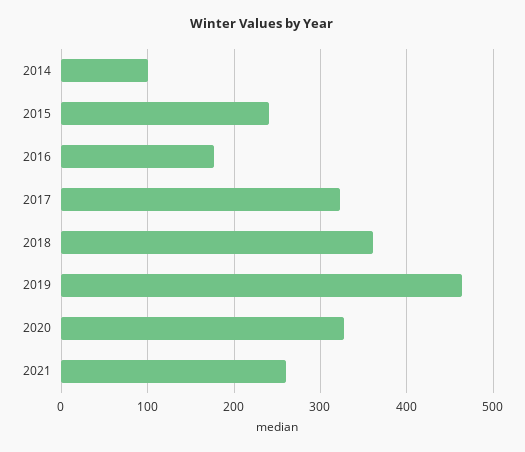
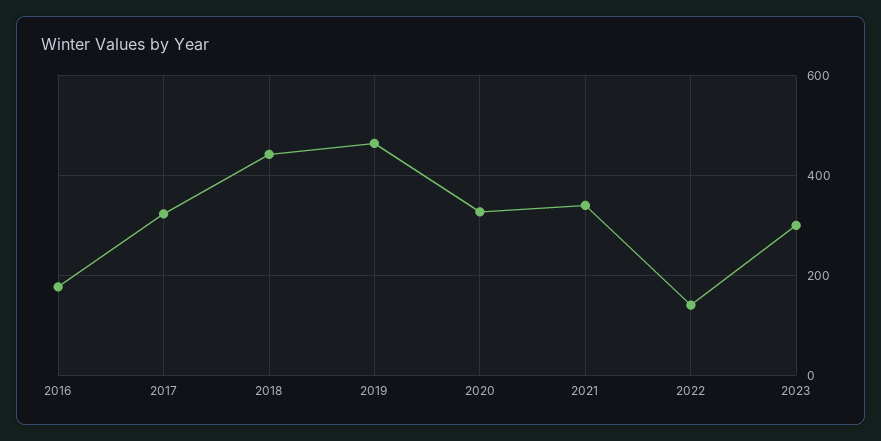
2014: 100 -> none
2015: 240 -> none
2018: 360 -> 440
2021: 260 -> 340
2022: none -> 140
2023: none -> 300

